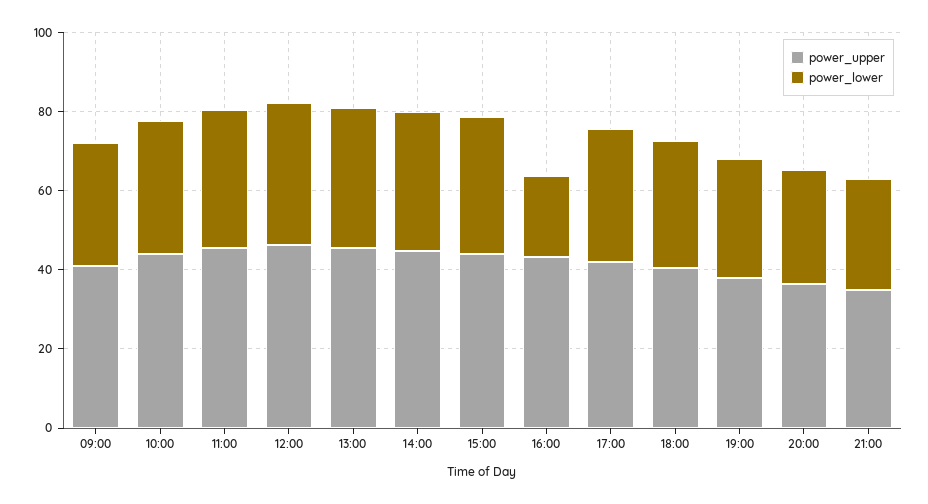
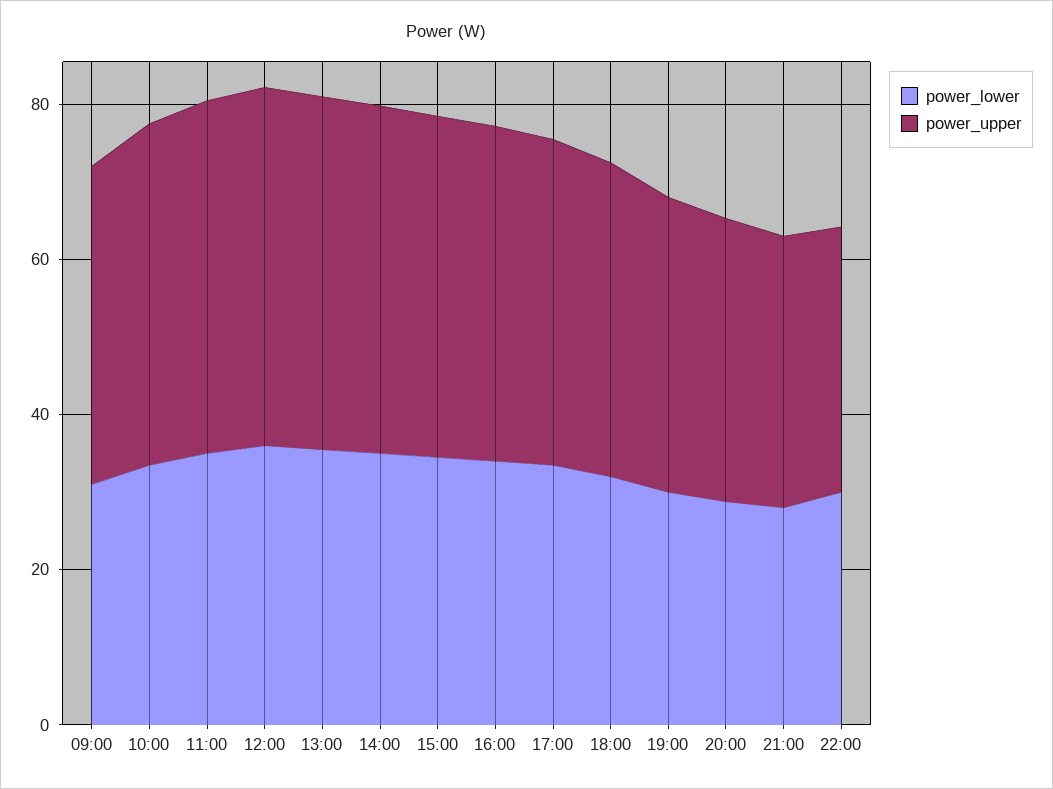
power_lower, 16:00: 20 -> 35
power_lower, 22:00: none -> 30
power_upper, 22:00: none -> 35

